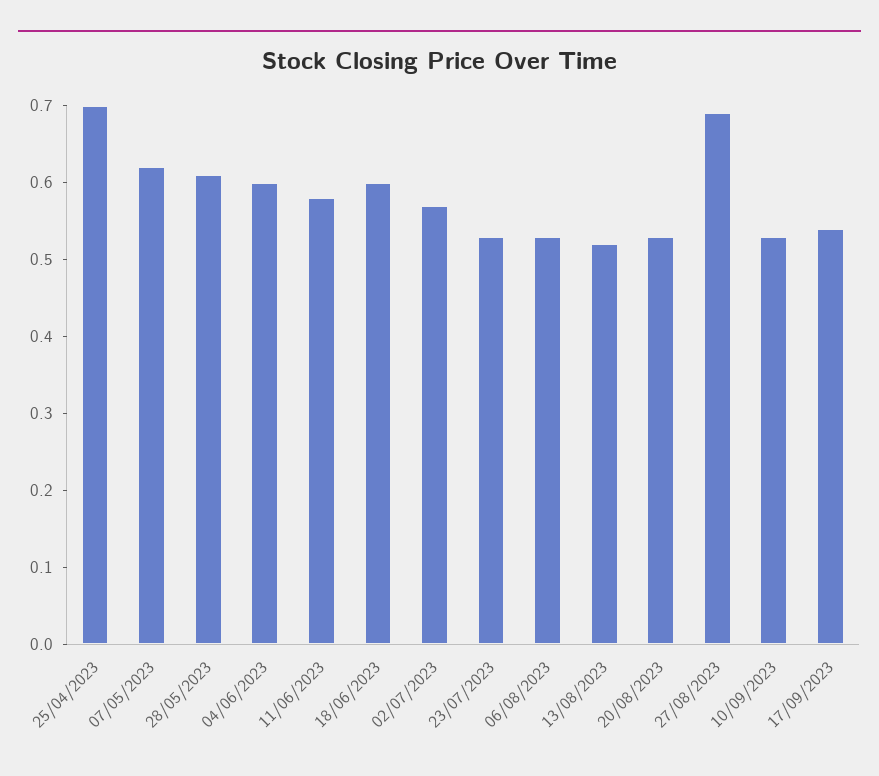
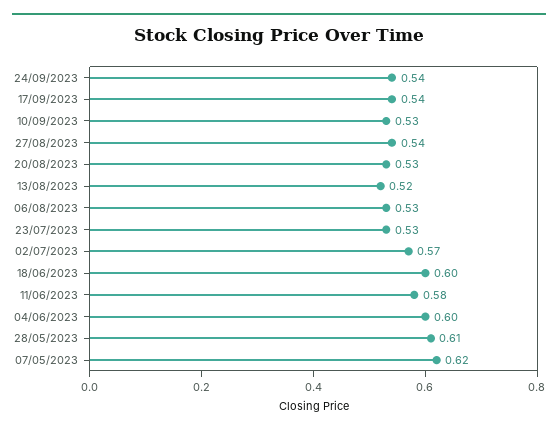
25/04/2023: 0.7 -> none
27/08/2023: 0.7 -> 0.54
24/09/2023: none -> 0.54

